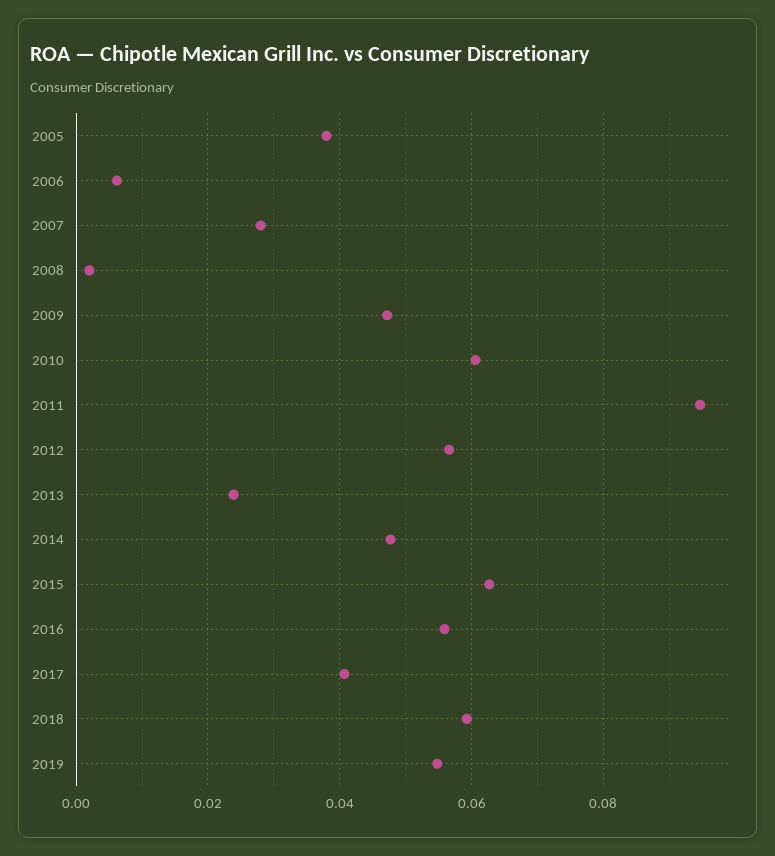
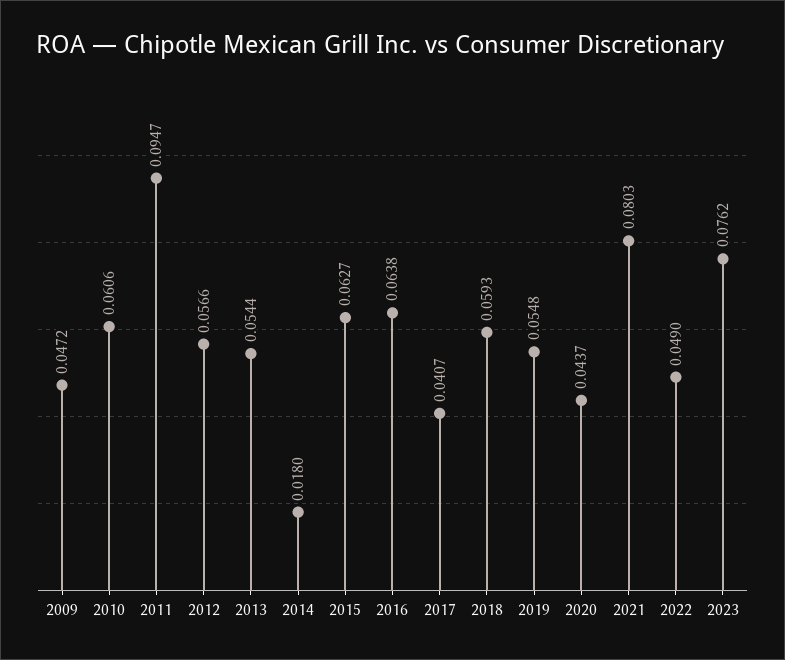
2005: 0.038 -> none
2006: 0.006 -> none
2007: 0.028 -> none
2008: 0.002 -> none
2013: 0.024 -> 0.0544
2014: 0.048 -> 0.018
2016: 0.056 -> 0.0638
2020: none -> 0.0437
2021: none -> 0.0803
2022: none -> 0.049
2023: none -> 0.0762

